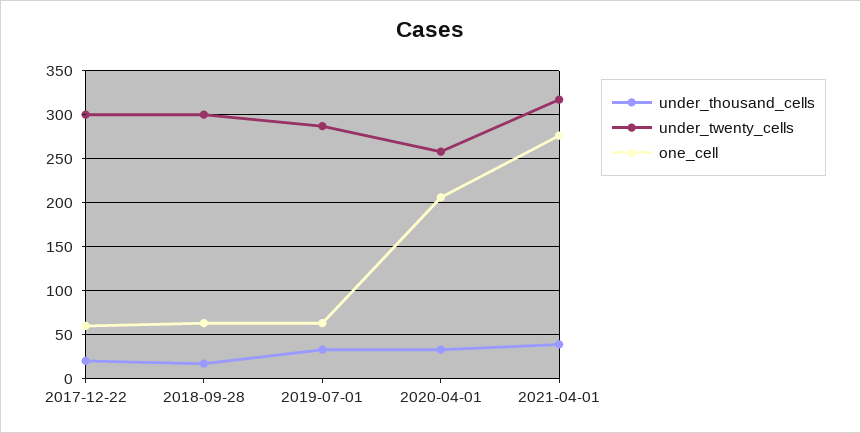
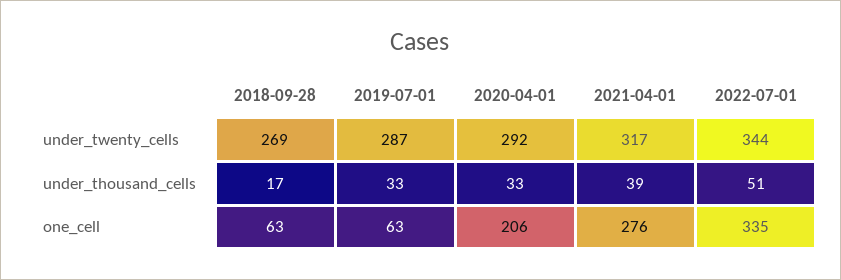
under_thousand_cells, 2017-12-22: 20 -> none
under_twenty_cells, 2017-12-22: 300 -> none
one_cell, 2017-12-22: 60 -> none
under_twenty_cells, 2018-09-28: 300 -> 269
under_twenty_cells, 2020-04-01: 260 -> 292
under_twenty_cells, 2022-07-01: none -> 344
under_thousand_cells, 2022-07-01: none -> 51
one_cell, 2022-07-01: none -> 335

